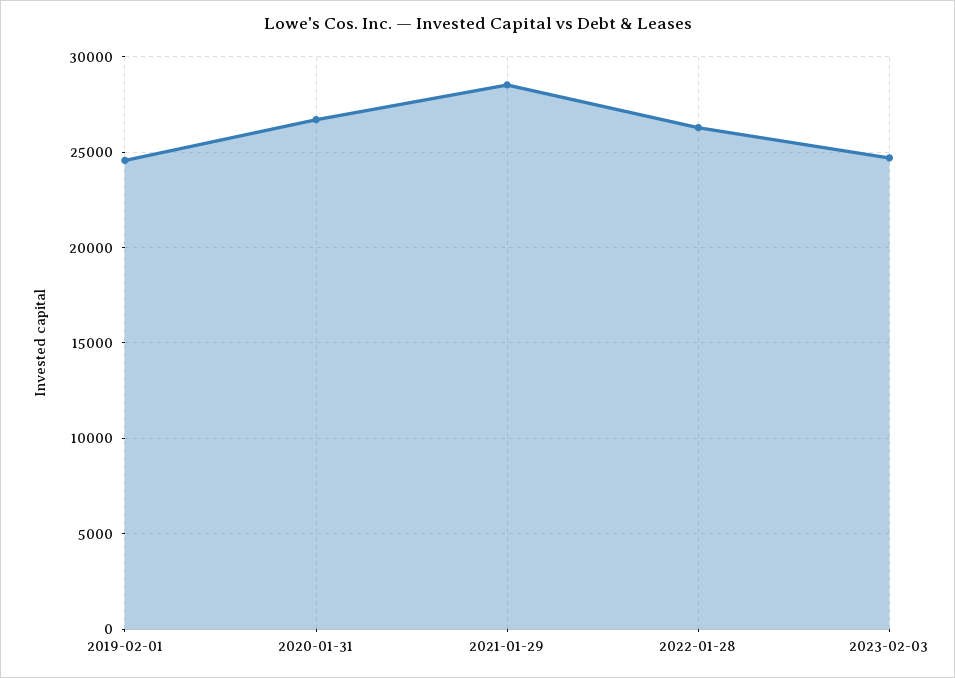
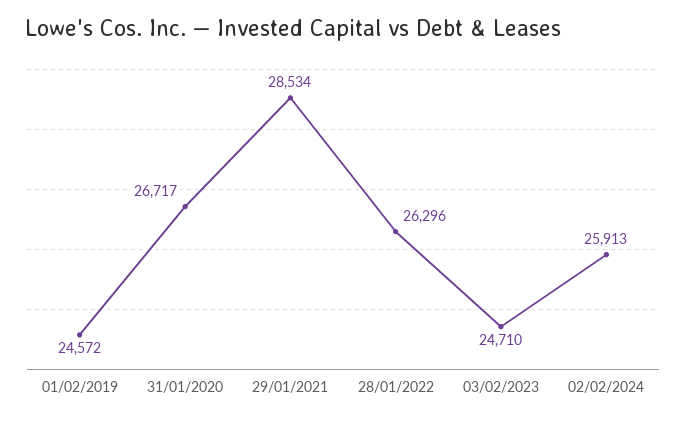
02/02/2024: none -> 25913

